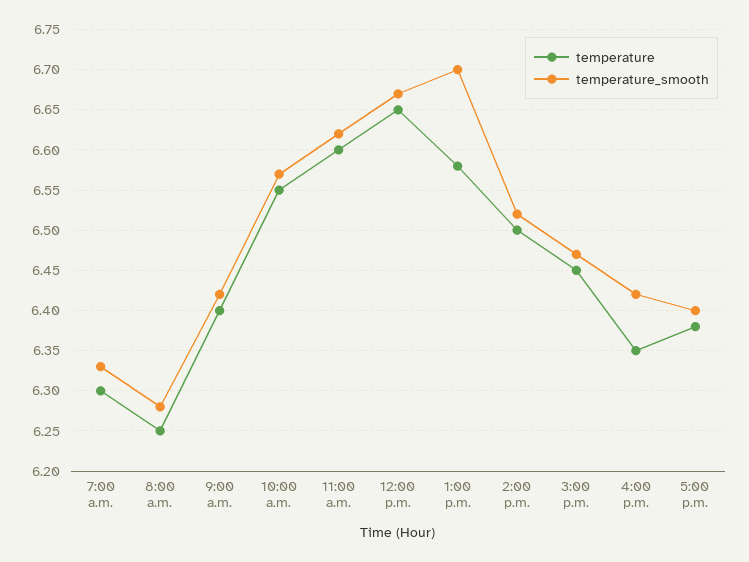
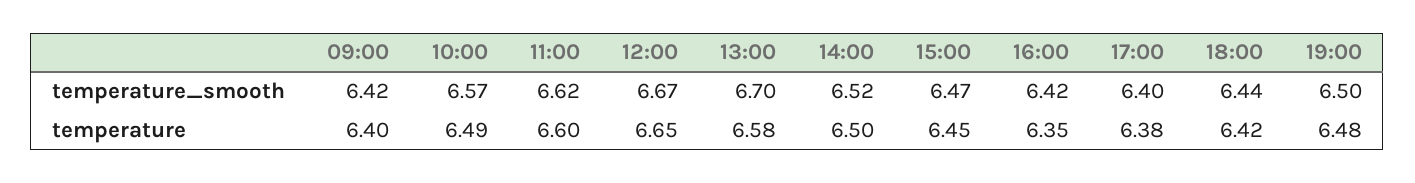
temperature, 7:00 a.m.: 6.3 -> none
temperature_smooth, 7:00 a.m.: 6.33 -> none
temperature, 8:00 a.m.: 6.25 -> none
temperature_smooth, 8:00 a.m.: 6.28 -> none
temperature, 10:00 a.m.: 6.55 -> 6.49
temperature_smooth, 18:00: none -> 6.44
temperature_smooth, 19:00: none -> 6.5
temperature, 18:00: none -> 6.42
temperature, 19:00: none -> 6.48

